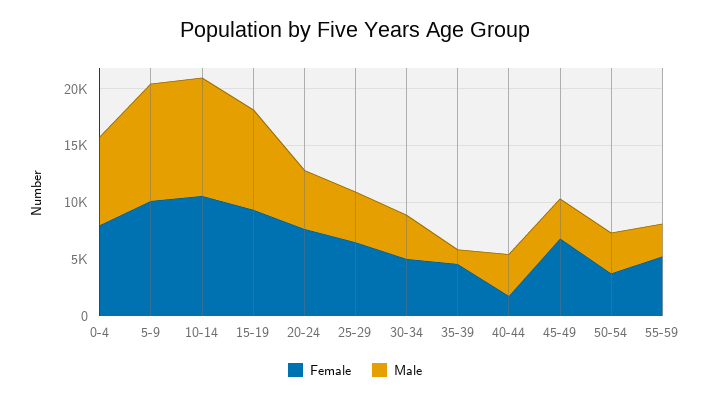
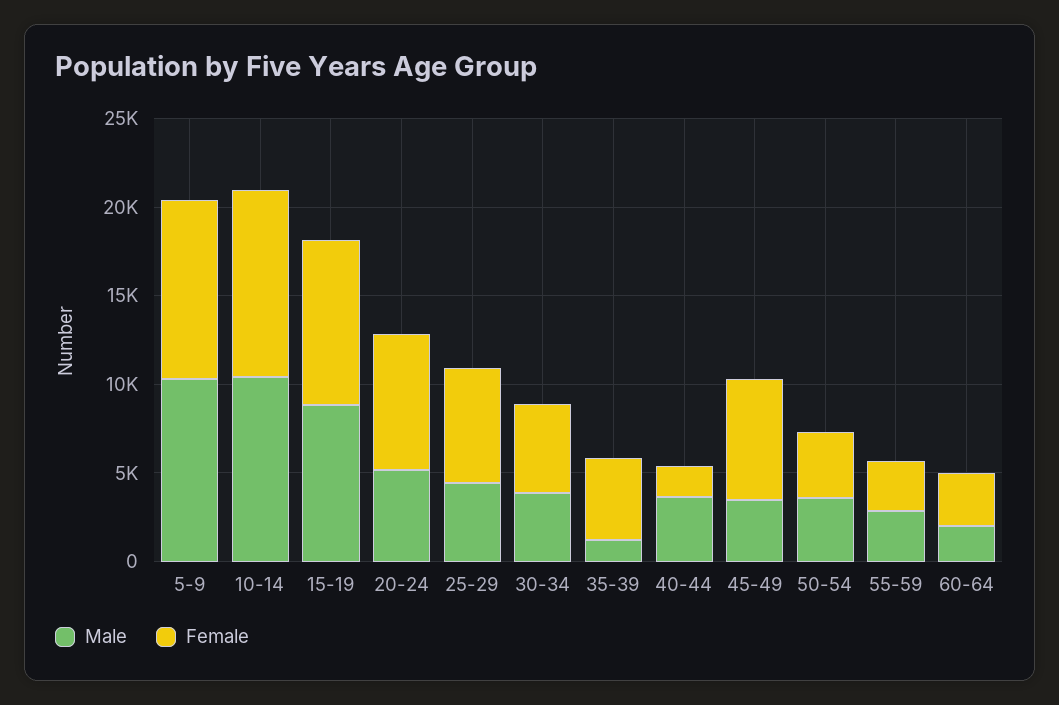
Female, 0-4: 8000 -> none
Male, 0-4: 8000 -> none
Female, 55-59: 5000 -> 3000
Male, 60-64: none -> 2000
Female, 60-64: none -> 3000

